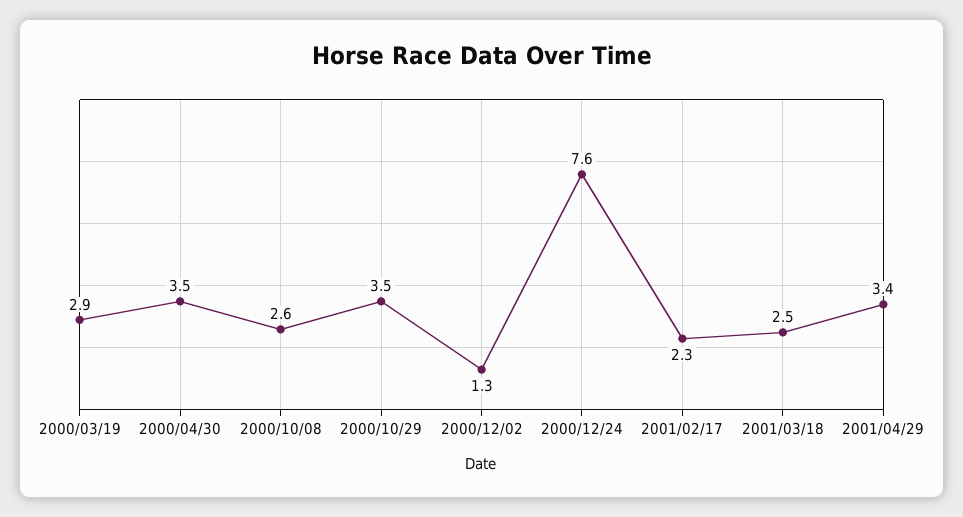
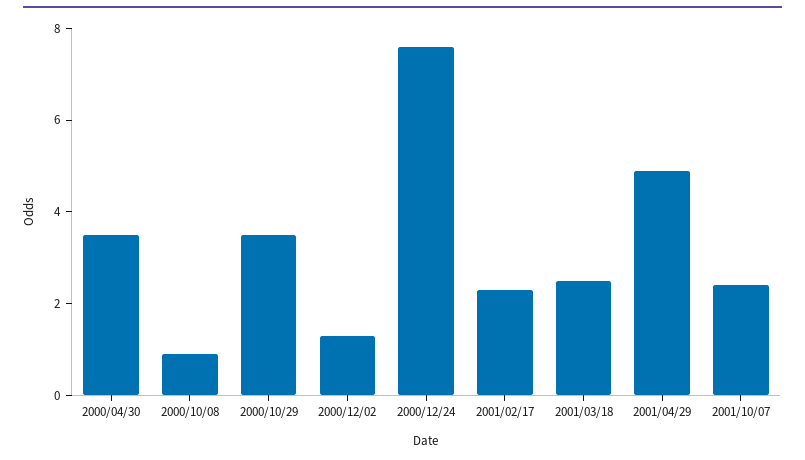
2000/03/19: 2.9 -> none
2000/10/08: 2.6 -> 1
2001/04/29: 3.4 -> 5
2001/10/07: none -> 2.5

